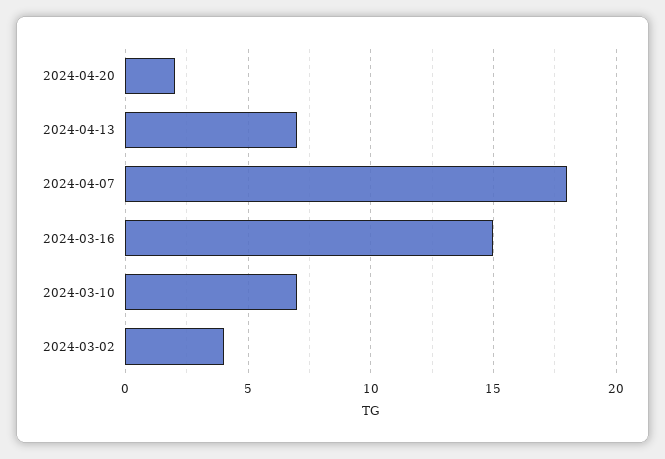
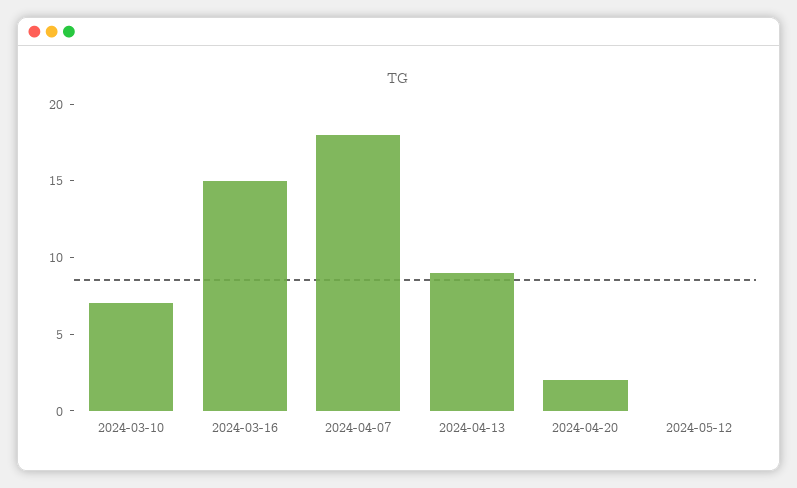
2024-04-13: 7 -> 9
2024-03-02: 4 -> none
2024-05-12: none -> 0

